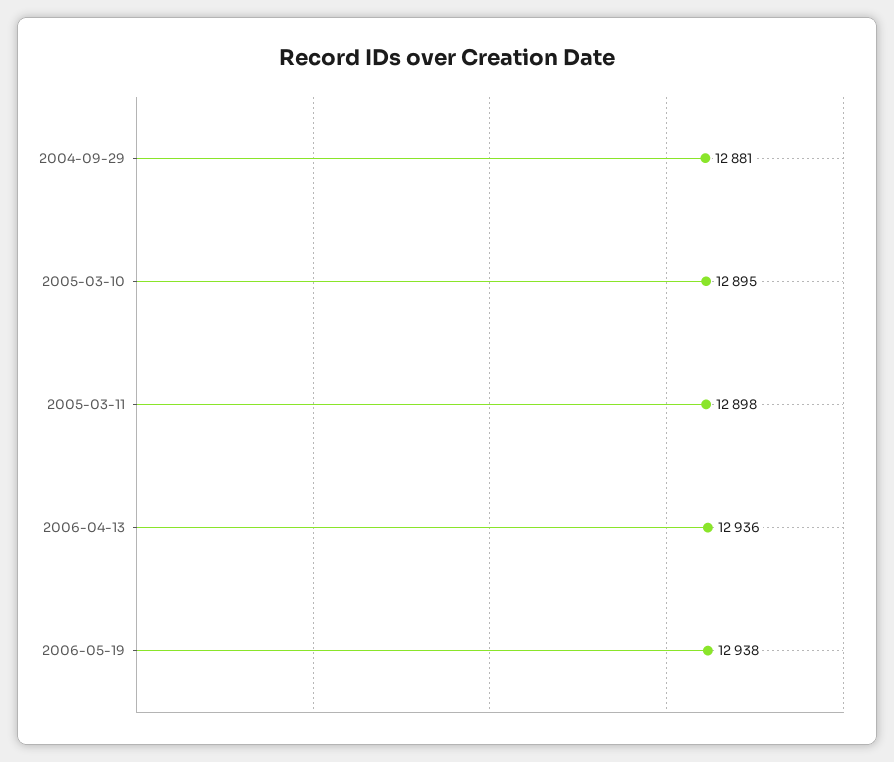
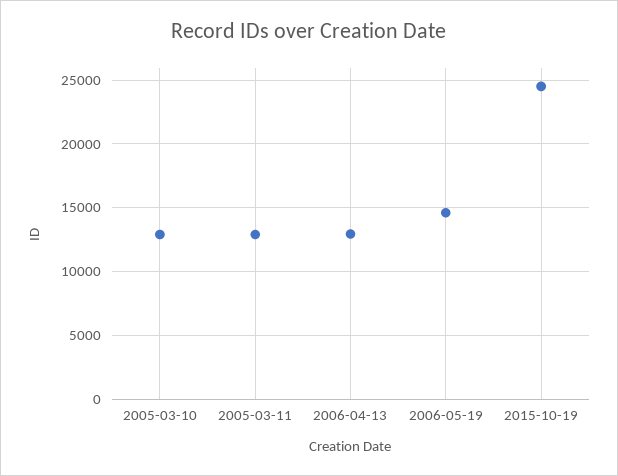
2004-09-29: 12881 -> none
2006-05-19: 12938 -> 14500
2015-10-19: none -> 24500

